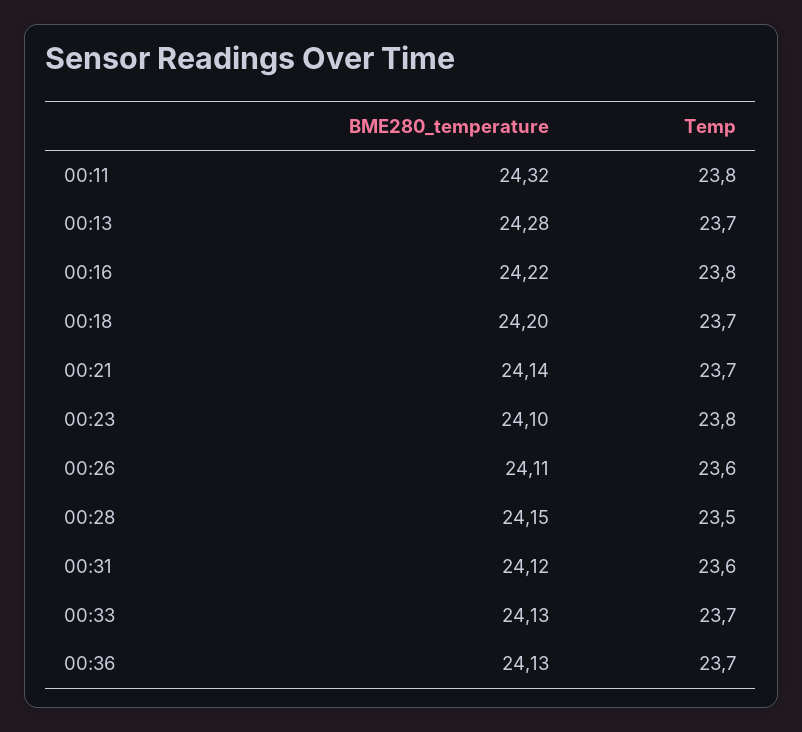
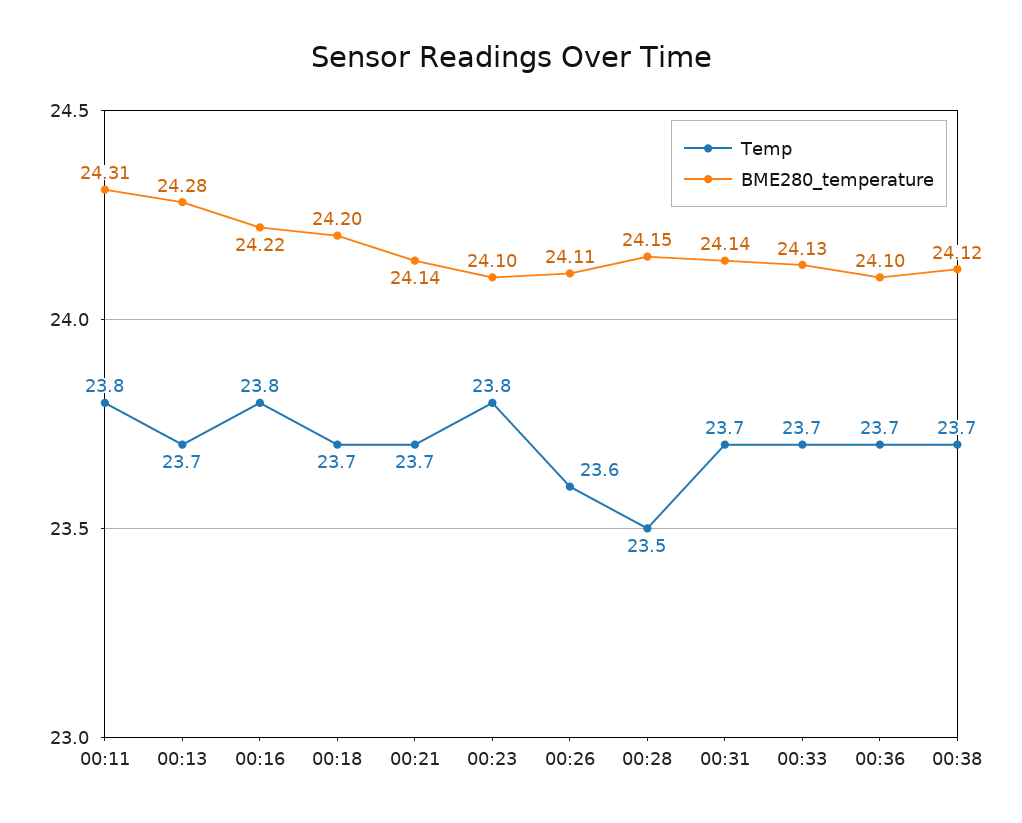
BME280_temperature, 00:11: 24.32 -> 24.31
BME280_temperature, 00:31: 24.12 -> 24.14
Temp, 00:31: 23.6 -> 23.7
BME280_temperature, 00:36: 24.13 -> 24.1
Temp, 00:38: none -> 23.7
BME280_temperature, 00:38: none -> 24.12

